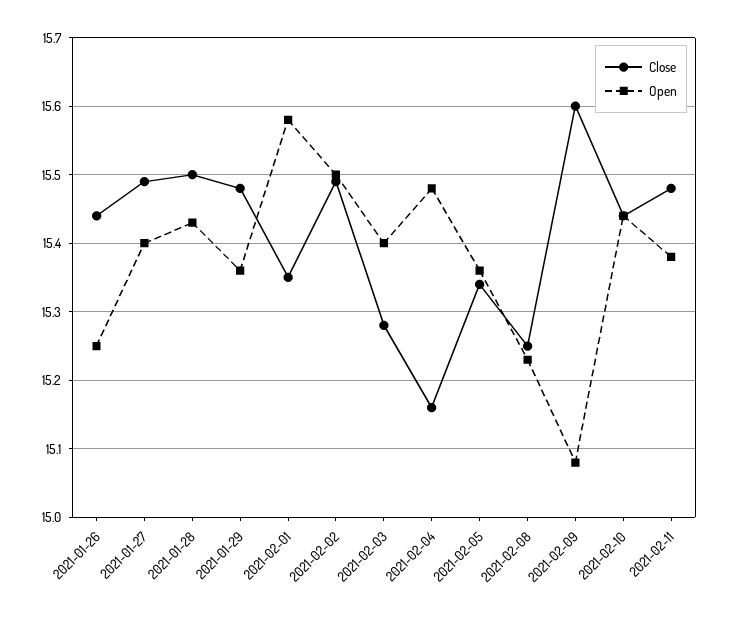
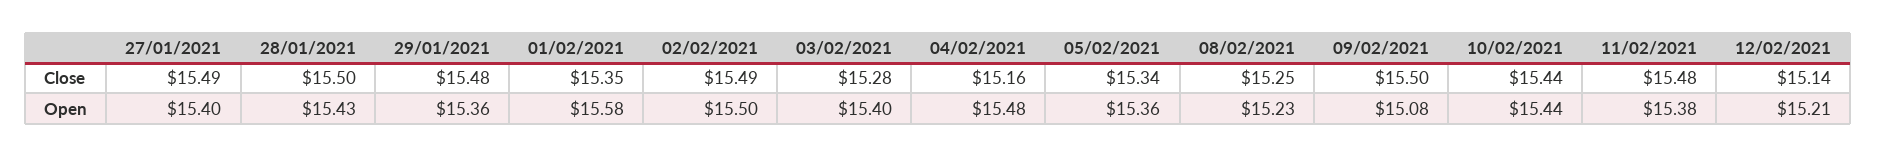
Close, 2021-01-26: 15.44 -> none
Open, 2021-01-26: 15.25 -> none
Close, 2021-02-09: 15.6 -> 15.5
Close, 12/02/2021: none -> 15.14
Open, 12/02/2021: none -> 15.21

